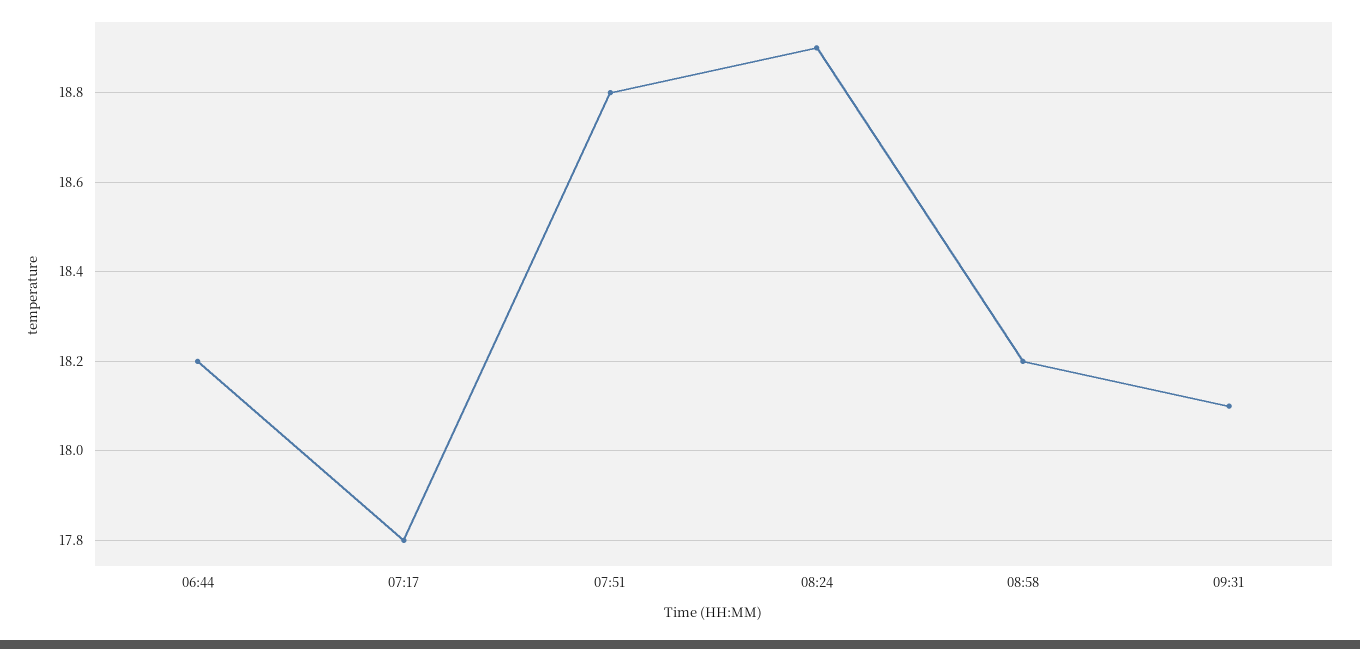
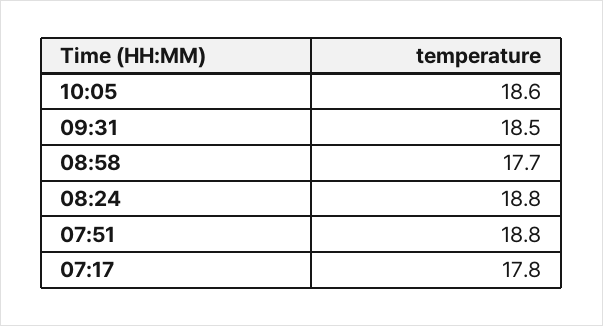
06:44: 18.2 -> none
08:24: 18.9 -> 18.8
08:58: 18.2 -> 17.7
09:31: 18.1 -> 18.5
10:05: none -> 18.6

